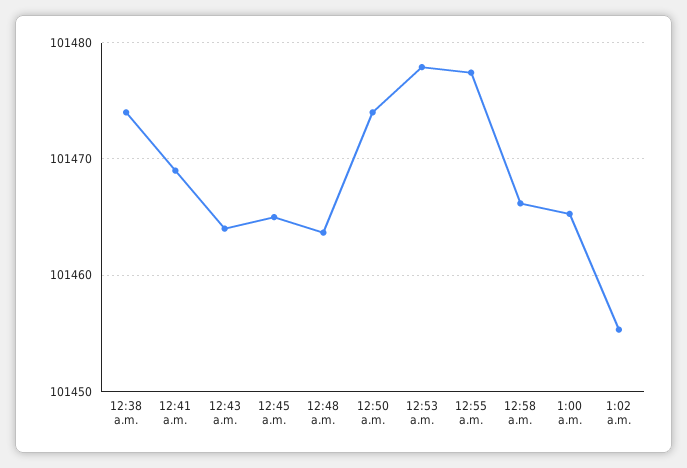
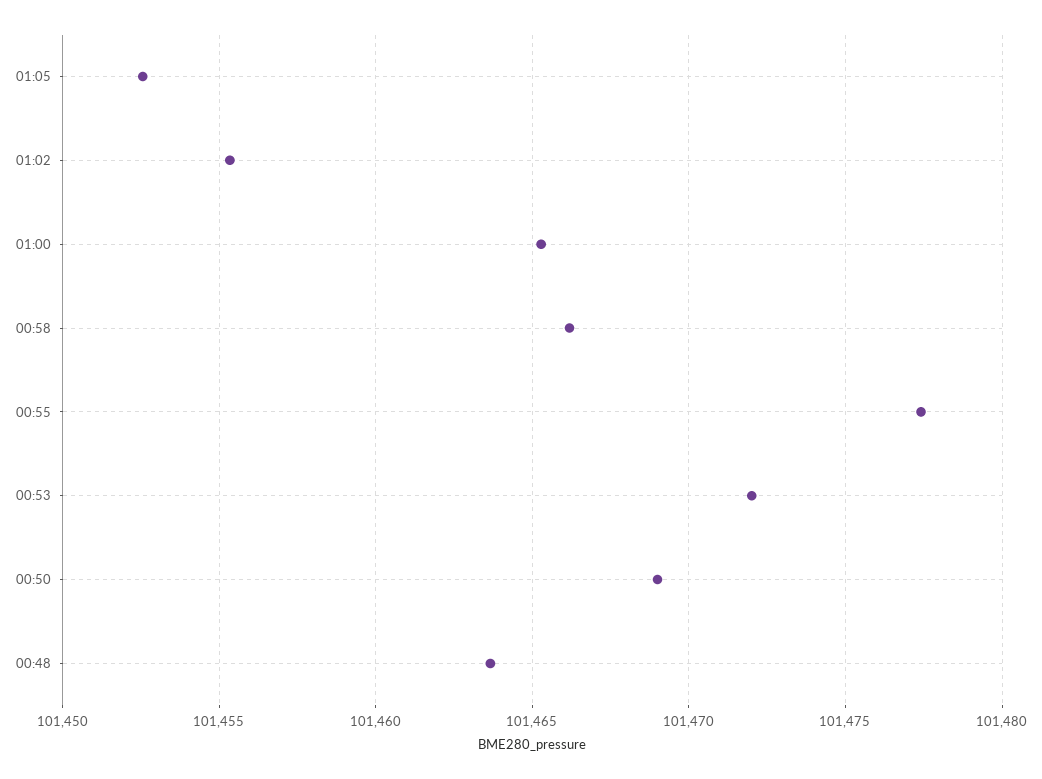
12:38 a.m.: 101474 -> none
12:41 a.m.: 101469 -> none
12:43 a.m.: 101464 -> none
12:45 a.m.: 101465 -> none
12:50 a.m.: 101474 -> 101469
12:53 a.m.: 101478 -> 101472
01:05: none -> 101452.5

